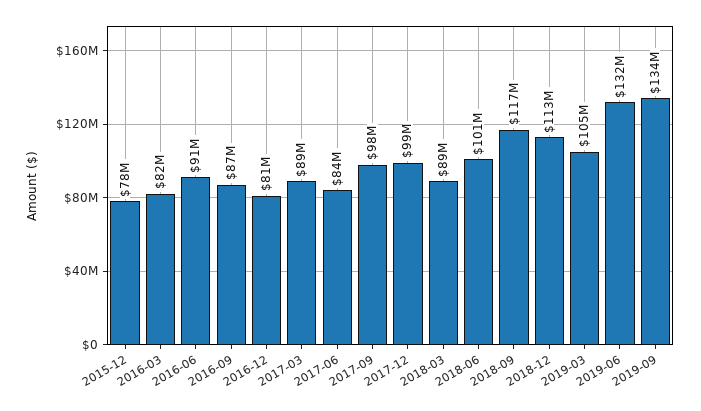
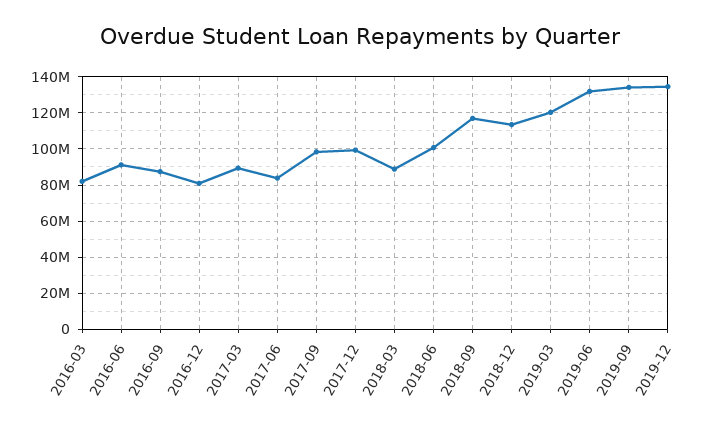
2015-12: 78000000 -> none
2019-03: 105000000 -> 120000000
2019-12: none -> 135000000

